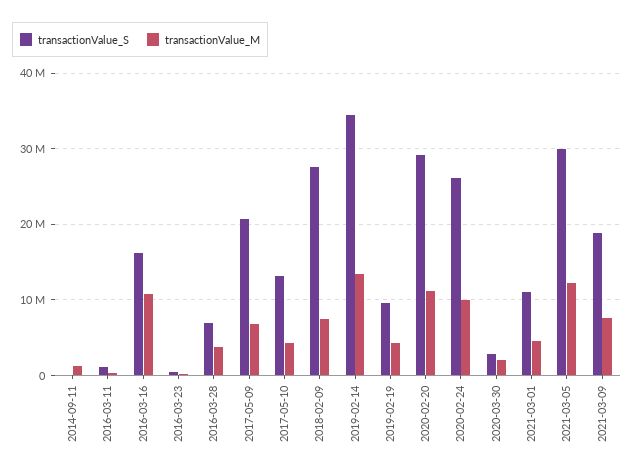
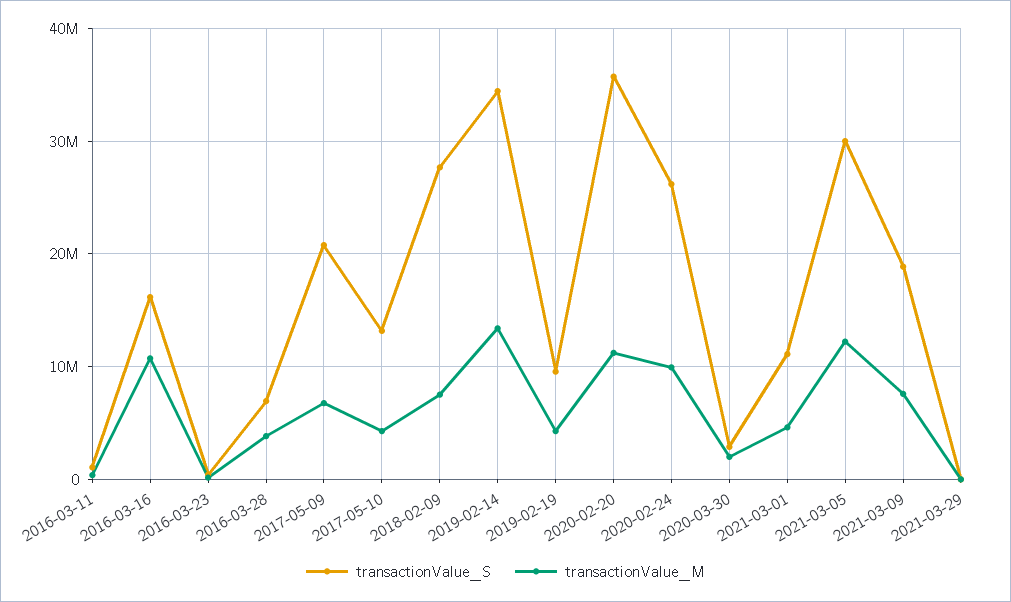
transactionValue_S, 2014-09-11: 0 -> none
transactionValue_M, 2014-09-11: 1000000 -> none
transactionValue_S, 2020-02-20: 29000000 -> 36000000
transactionValue_S, 2021-03-29: none -> 0
transactionValue_M, 2021-03-29: none -> 0

